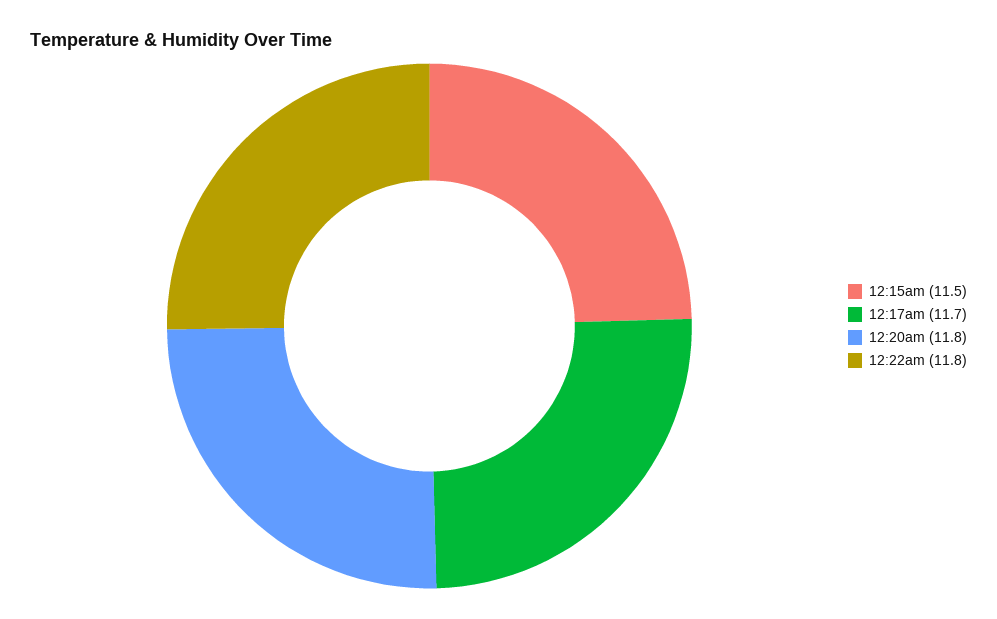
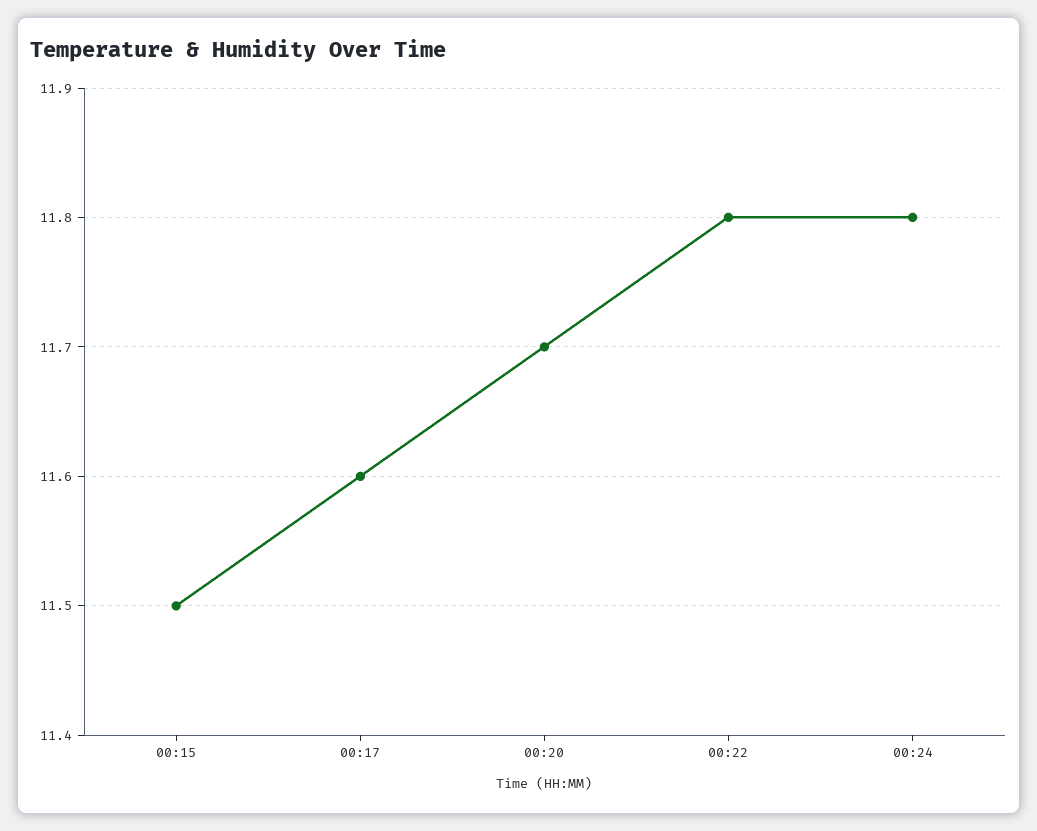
12:17am: 11.7 -> 11.6
12:20am: 11.8 -> 11.7
00:24: none -> 11.8

